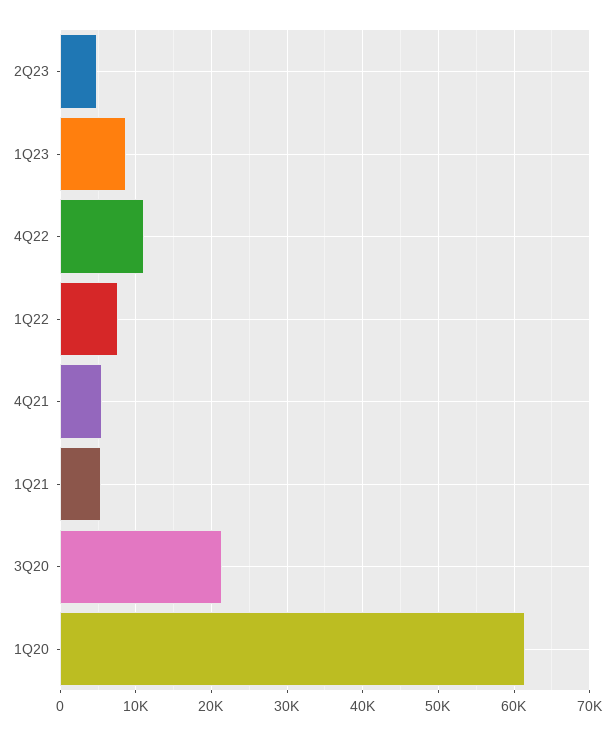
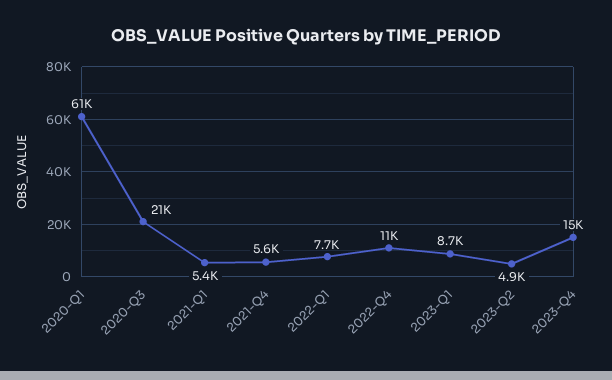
2023-Q4: none -> 15000

